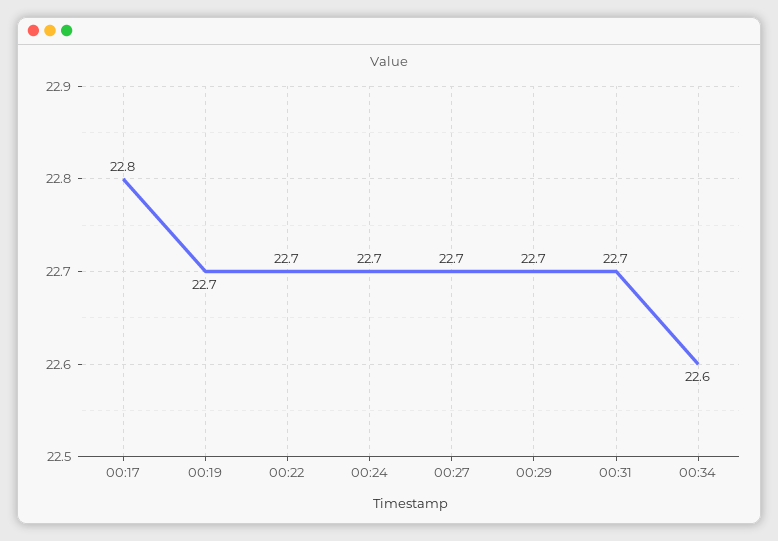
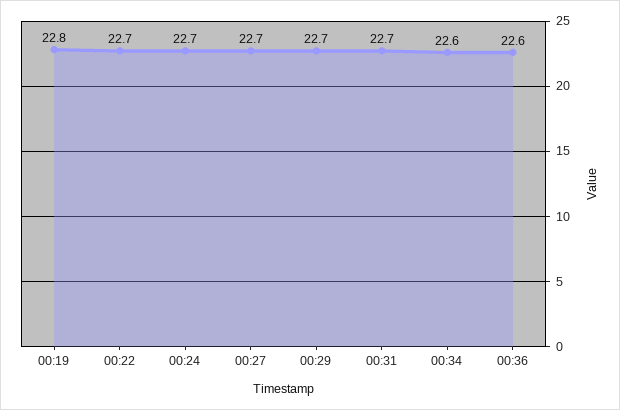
00:17: 22.8 -> none
00:19: 22.7 -> 22.8
00:36: none -> 22.6

